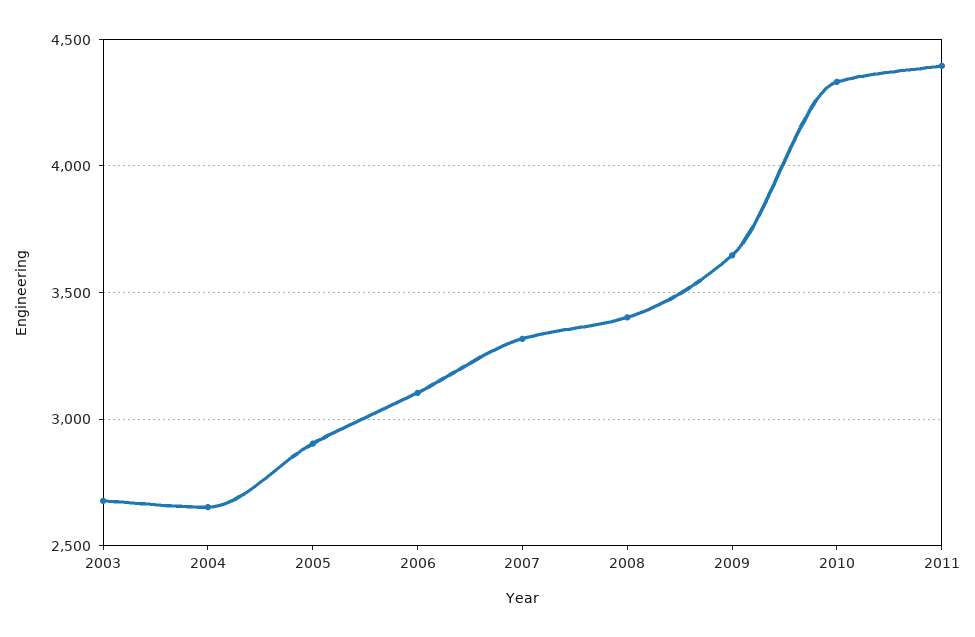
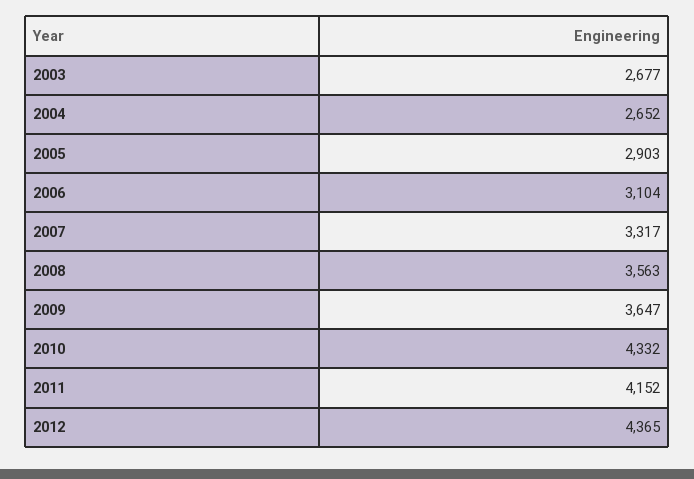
2008: 3400 -> 3563
2011: 4400 -> 4152
2012: none -> 4365

